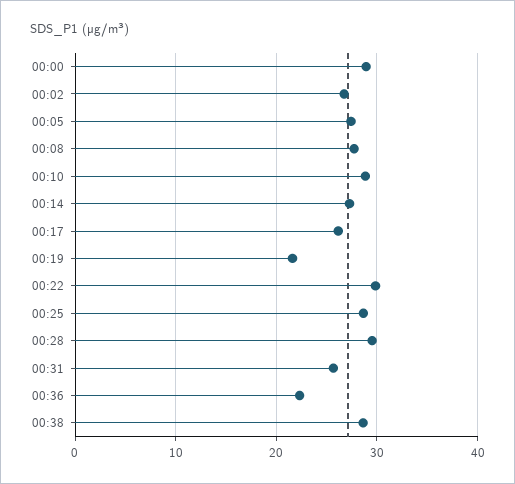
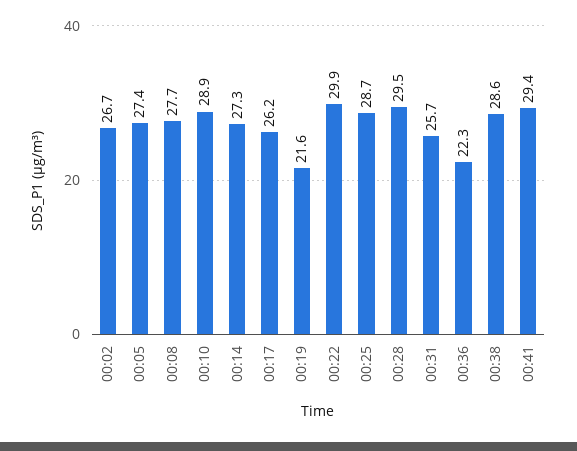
00:00: 29 -> none
00:41: none -> 29.4

